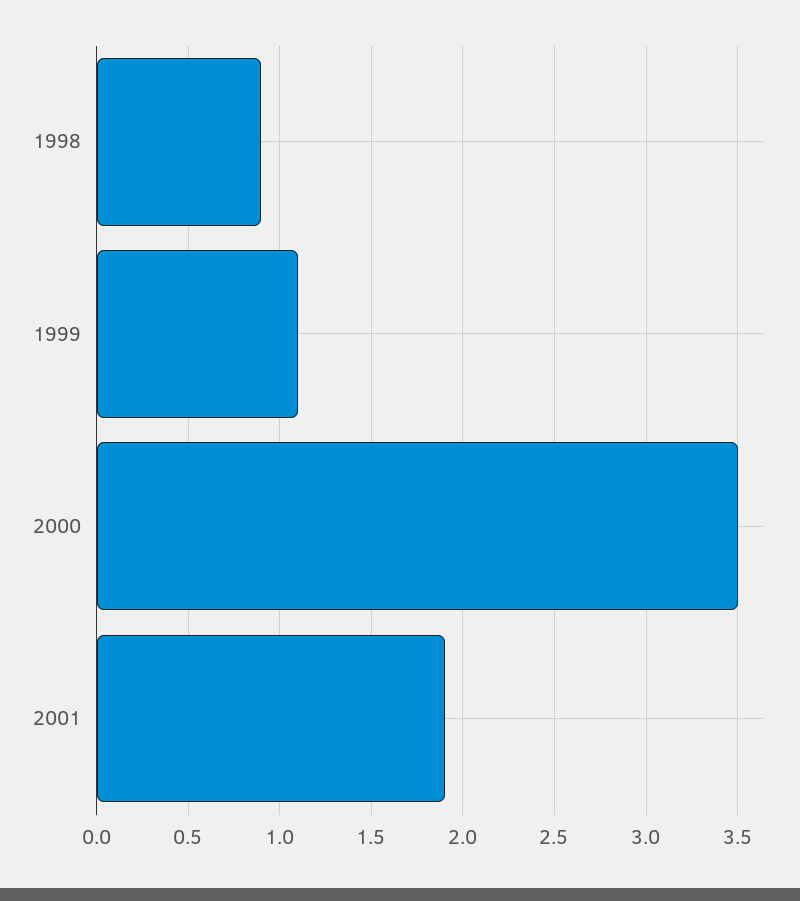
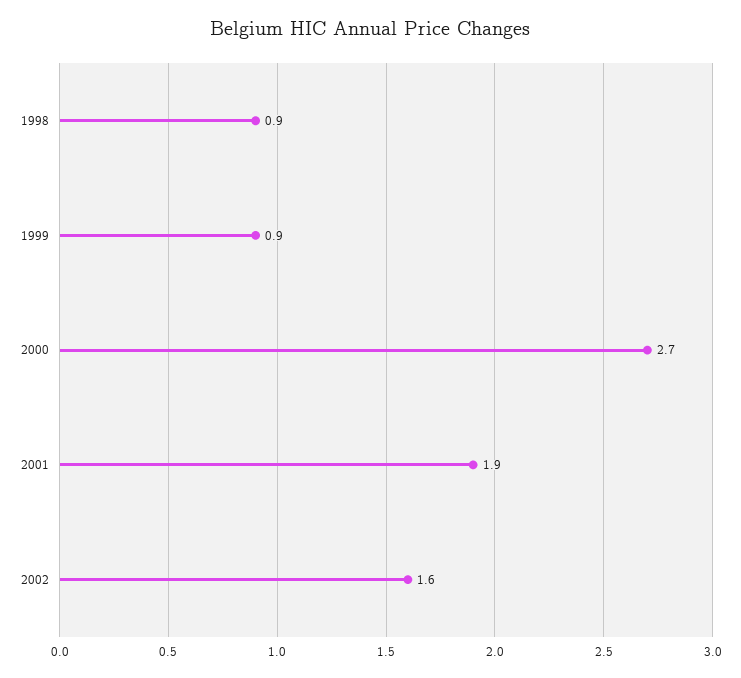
1999: 1.1 -> 0.9
2000: 3.5 -> 2.7
2002: none -> 1.6

